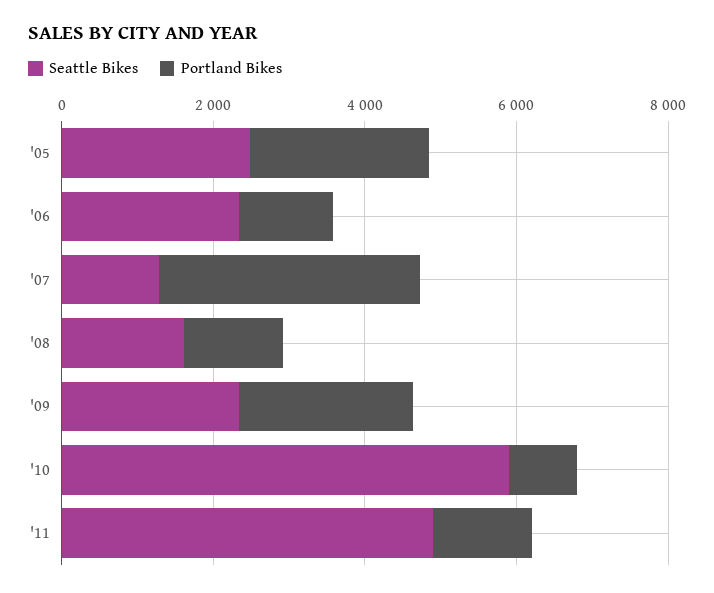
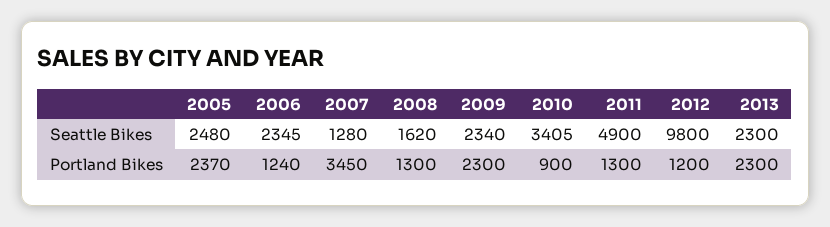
Seattle Bikes, '10: 6000 -> 3405
Seattle Bikes, 2012: none -> 9800
Seattle Bikes, 2013: none -> 2300
Portland Bikes, 2012: none -> 1200
Portland Bikes, 2013: none -> 2300

